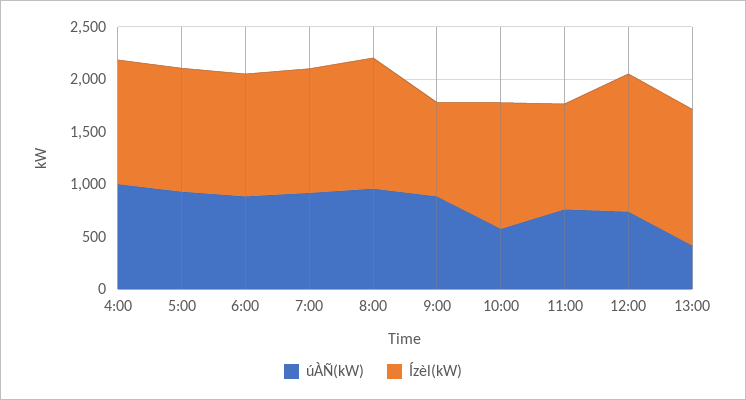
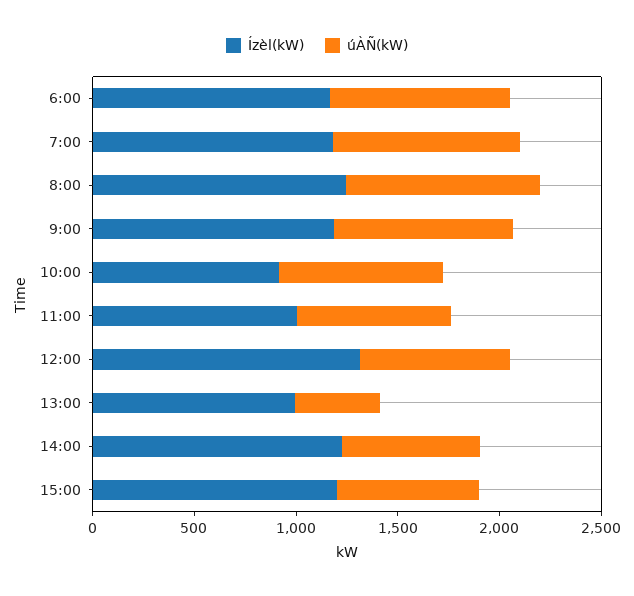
úÀÑ(kW), 4:00: 1000 -> none
Ízèl(kW), 4:00: 1200 -> none
úÀÑ(kW), 5:00: 900 -> none
Ízèl(kW), 5:00: 1200 -> none
Ízèl(kW), 9:00: 900 -> 1200
úÀÑ(kW), 10:00: 600 -> 800
Ízèl(kW), 10:00: 1200 -> 900
Ízèl(kW), 13:00: 1300 -> 1000
Ízèl(kW), 14:00: none -> 1200
úÀÑ(kW), 14:00: none -> 700
Ízèl(kW), 15:00: none -> 1200
úÀÑ(kW), 15:00: none -> 700

